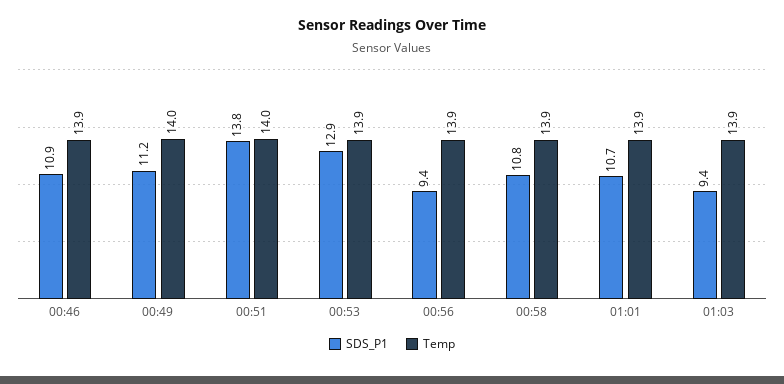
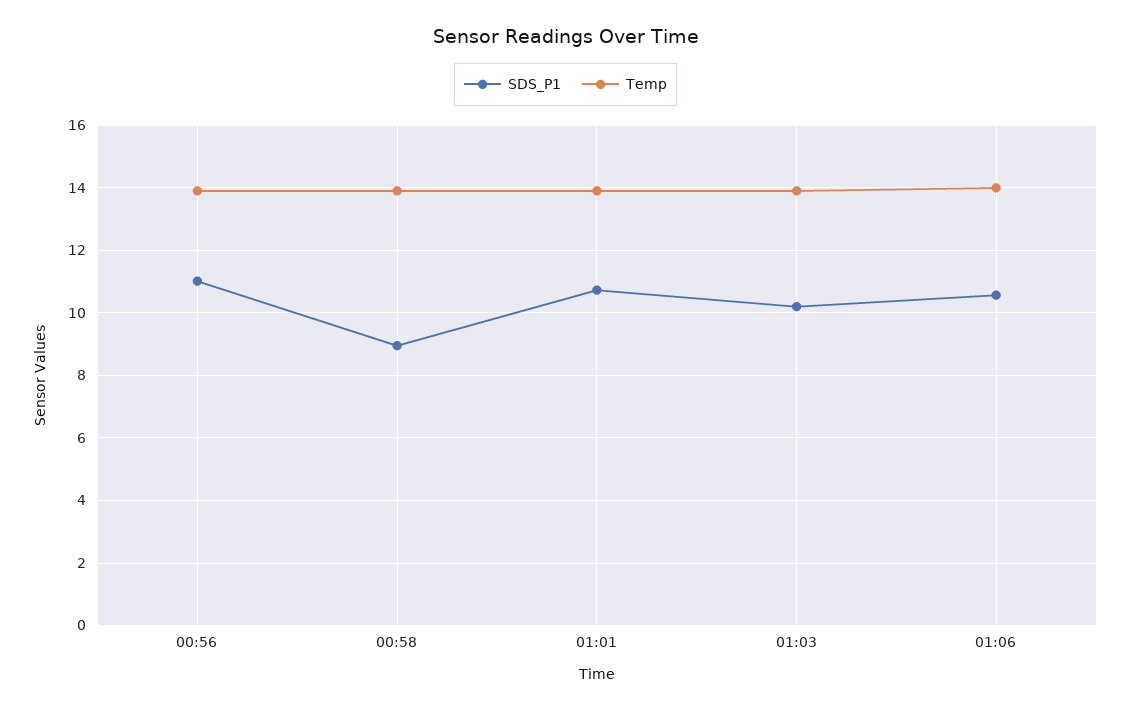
SDS_P1, 00:46: 10.9 -> none
Temp, 00:46: 13.9 -> none
SDS_P1, 00:49: 11.2 -> none
Temp, 00:49: 14 -> none
SDS_P1, 00:51: 13.8 -> none
Temp, 00:51: 14 -> none
SDS_P1, 00:53: 12.9 -> none
Temp, 00:53: 13.9 -> none
SDS_P1, 00:56: 9.4 -> 11
SDS_P1, 00:58: 10.8 -> 9
SDS_P1, 01:03: 9.4 -> 10.2
SDS_P1, 01:06: none -> 10.6
Temp, 01:06: none -> 14

